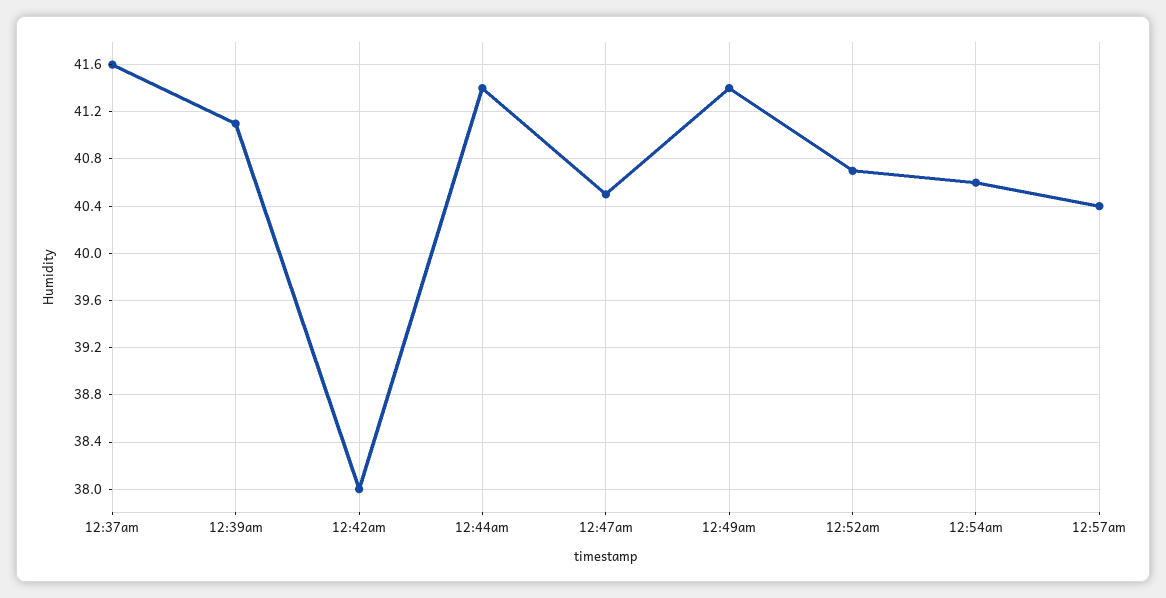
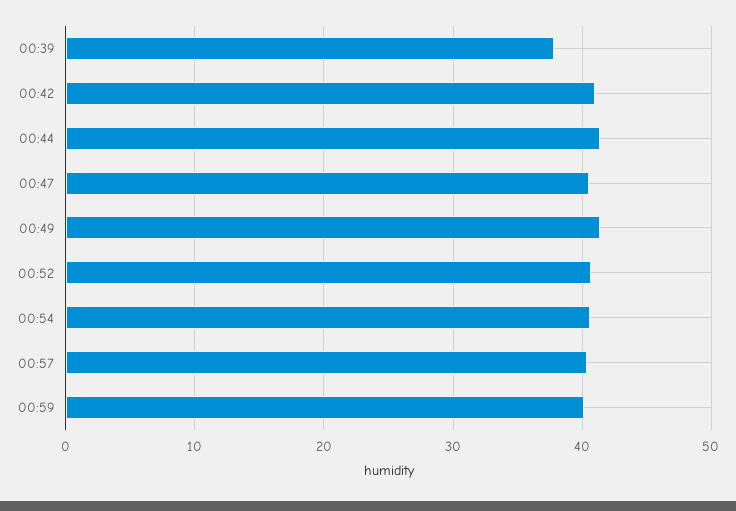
12:37am: 41.6 -> none
12:39am: 41.1 -> 38
12:42am: 38 -> 41
00:59: none -> 40

